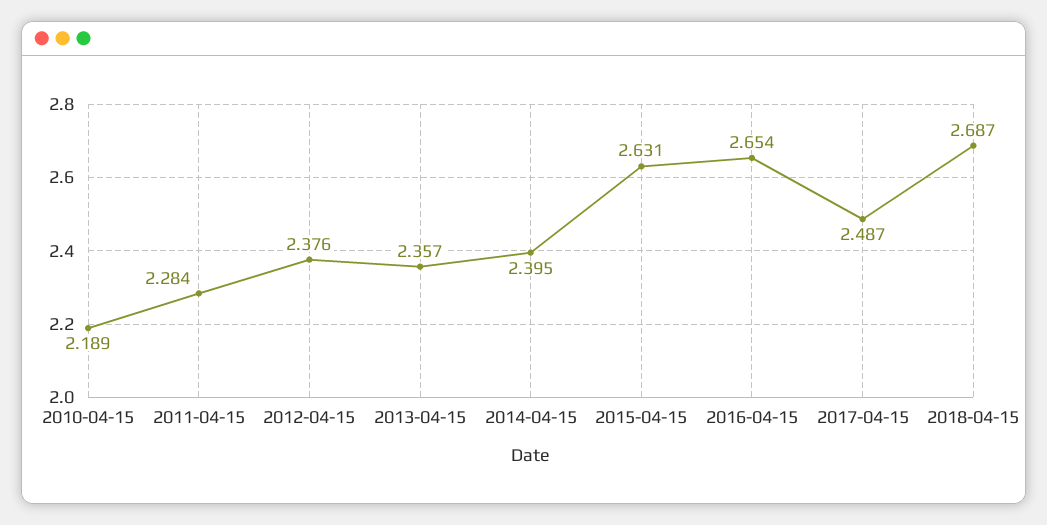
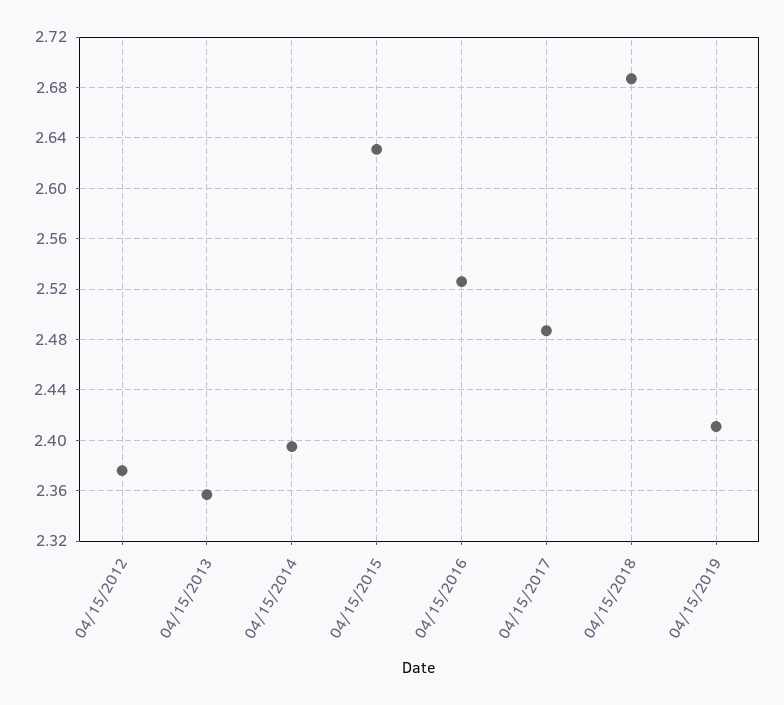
2010-04-15: 2.189 -> none
2011-04-15: 2.284 -> none
2016-04-15: 2.654 -> 2.525
04/15/2019: none -> 2.41

